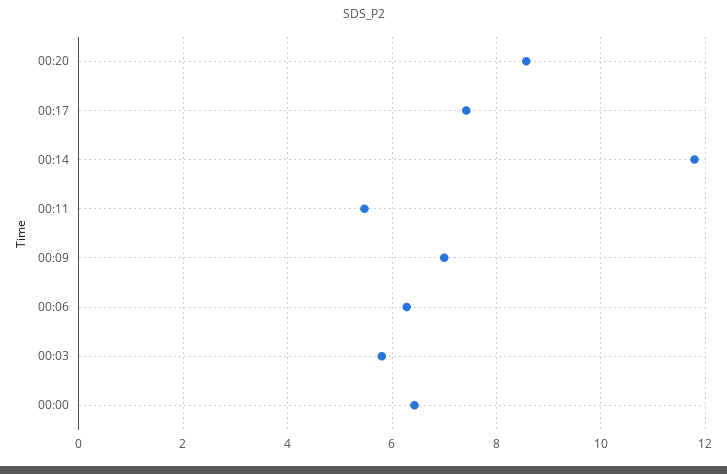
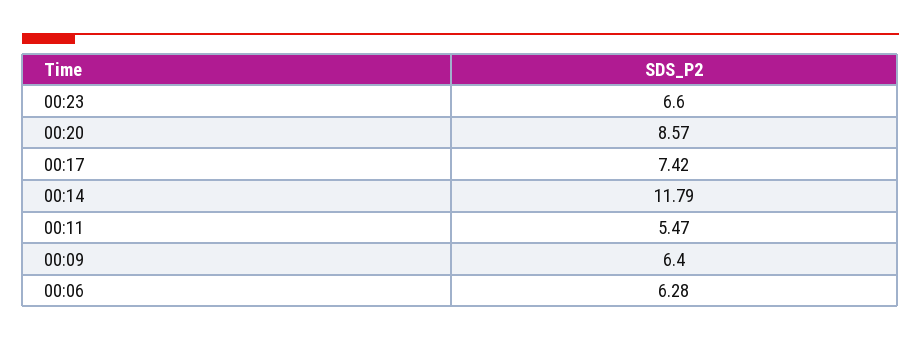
00:09: 7 -> 6.4
00:03: 5.8 -> none
00:00: 6.4 -> none
00:23: none -> 6.6

